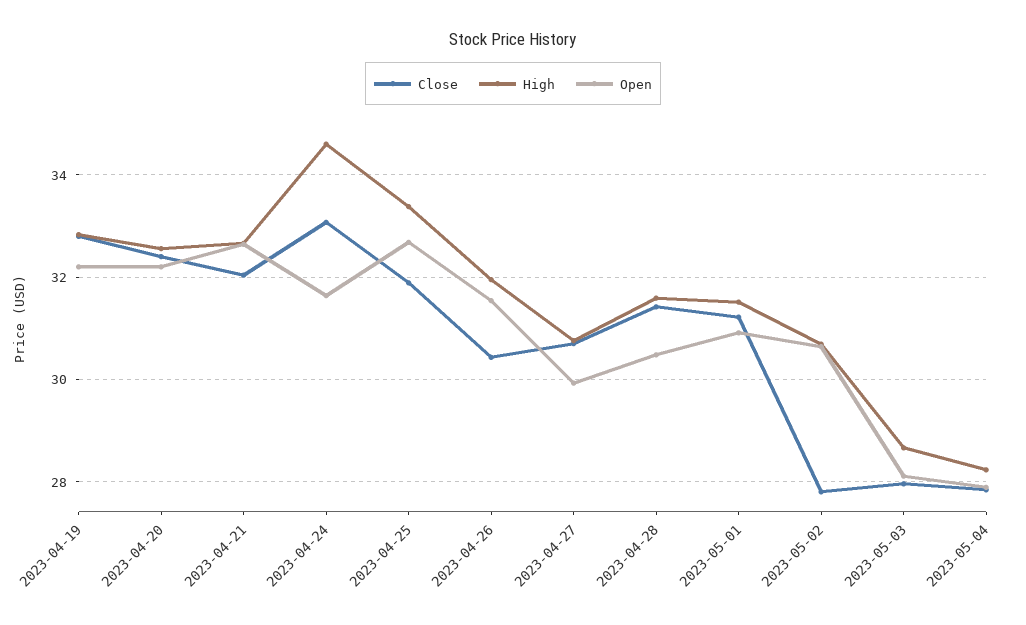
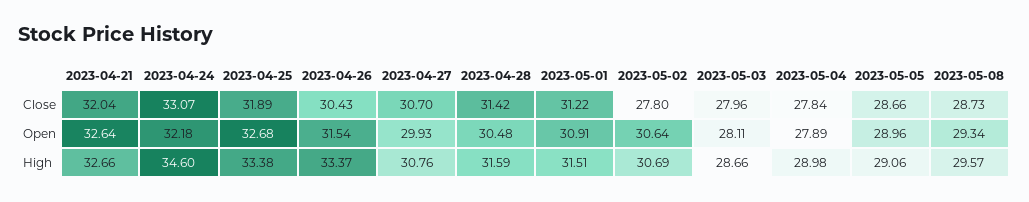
Close, 2023-04-19: 32.8 -> none
High, 2023-04-19: 32.8 -> none
Open, 2023-04-19: 32.2 -> none
Close, 2023-04-20: 32.4 -> none
High, 2023-04-20: 32.6 -> none
Open, 2023-04-20: 32.2 -> none
Open, 2023-04-24: 31.6 -> 32.18
High, 2023-04-26: 32 -> 33.37
High, 2023-05-04: 28.2 -> 28.98
Close, 2023-05-05: none -> 28.66
Close, 2023-05-08: none -> 28.73
Open, 2023-05-05: none -> 28.96
Open, 2023-05-08: none -> 29.34
High, 2023-05-05: none -> 29.06
High, 2023-05-08: none -> 29.57

